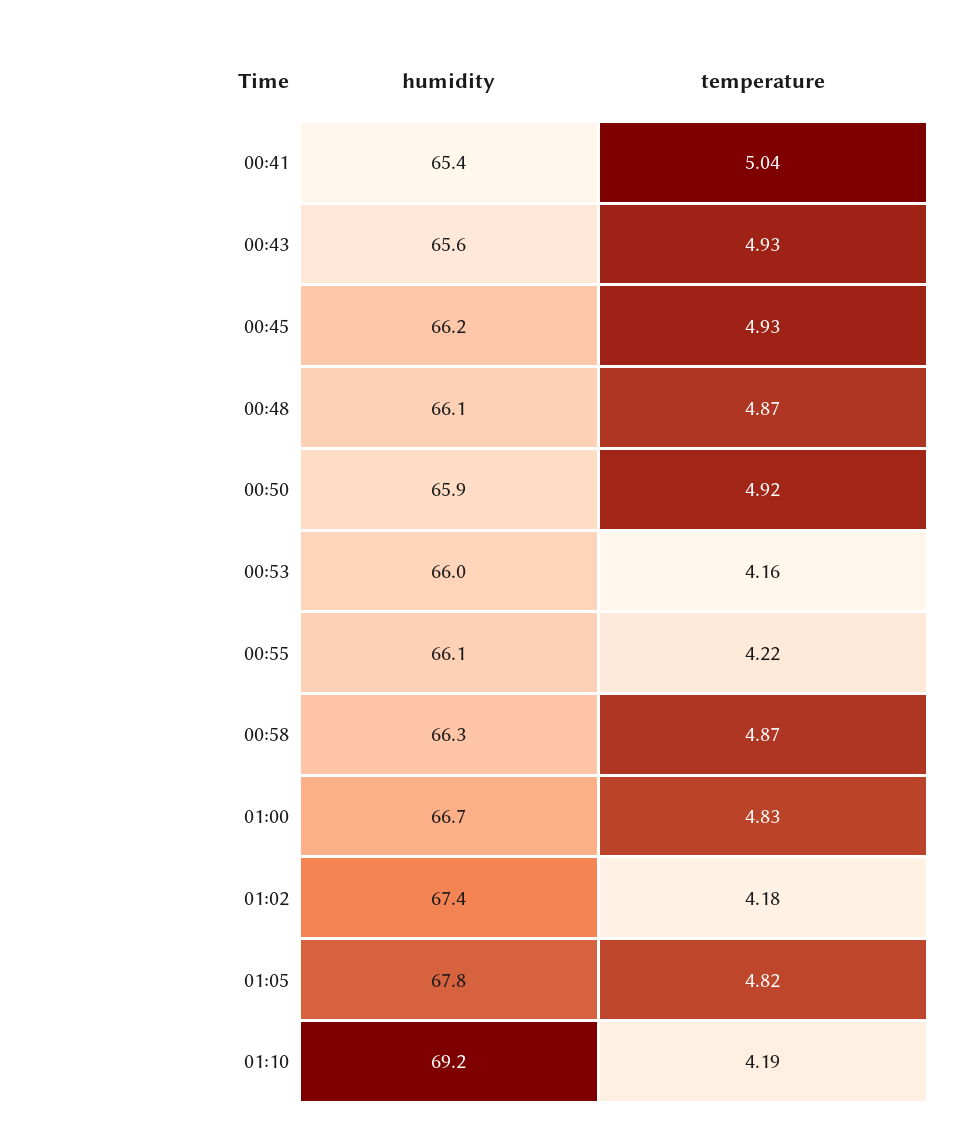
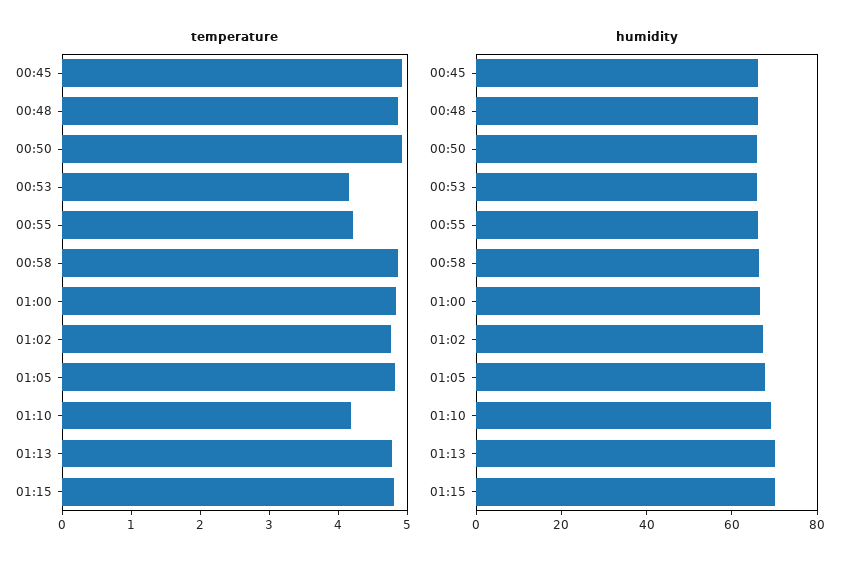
humidity, 00:41: 65.4 -> none
temperature, 00:41: 5.04 -> none
humidity, 00:43: 65.6 -> none
temperature, 00:43: 4.93 -> none
temperature, 01:02: 4.18 -> 4.8
temperature, 01:13: none -> 4.8
temperature, 01:15: none -> 4.8
humidity, 01:13: none -> 70
humidity, 01:15: none -> 70

